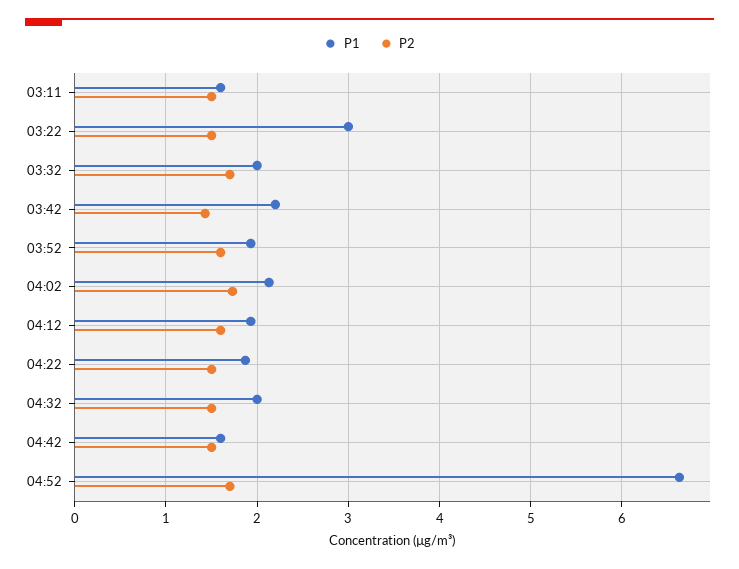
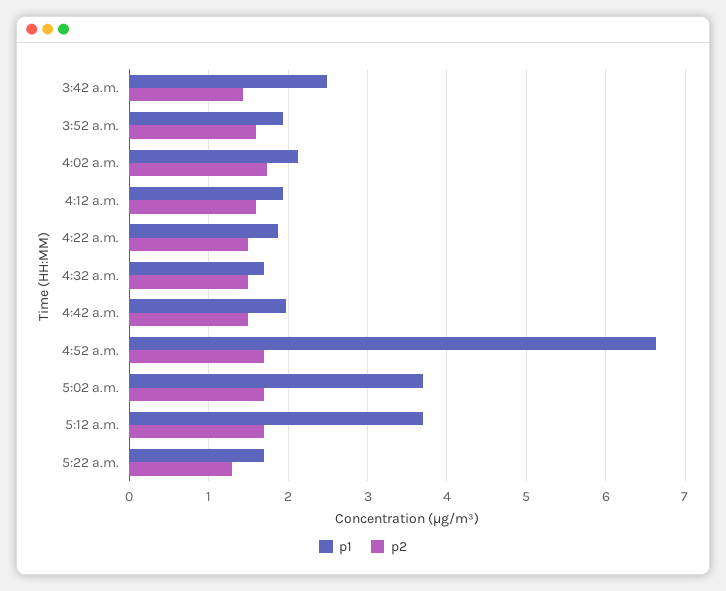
P1, 03:11: 1.6 -> none
P2, 03:11: 1.5 -> none
P1, 03:22: 3 -> none
P2, 03:22: 1.5 -> none
P1, 03:32: 2 -> none
P2, 03:32: 1.7 -> none
P1, 03:42: 2.2 -> 2.5
P1, 04:32: 2 -> 1.7
P1, 04:42: 1.6 -> 2
P1, 5:02 a.m.: none -> 3.7
P2, 5:02 a.m.: none -> 1.7
P1, 5:12 a.m.: none -> 3.7
P2, 5:12 a.m.: none -> 1.7
P1, 5:22 a.m.: none -> 1.7
P2, 5:22 a.m.: none -> 1.3

